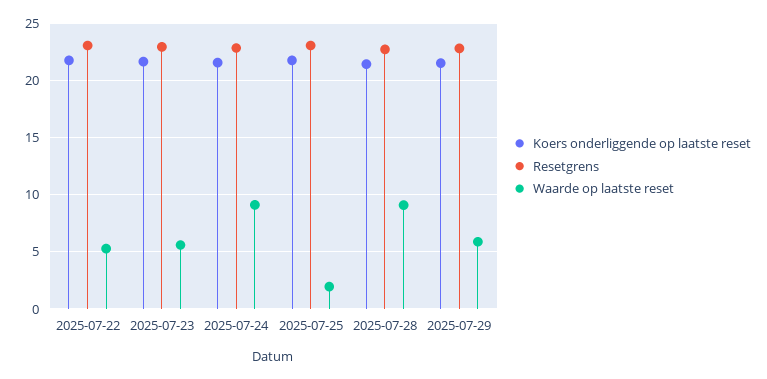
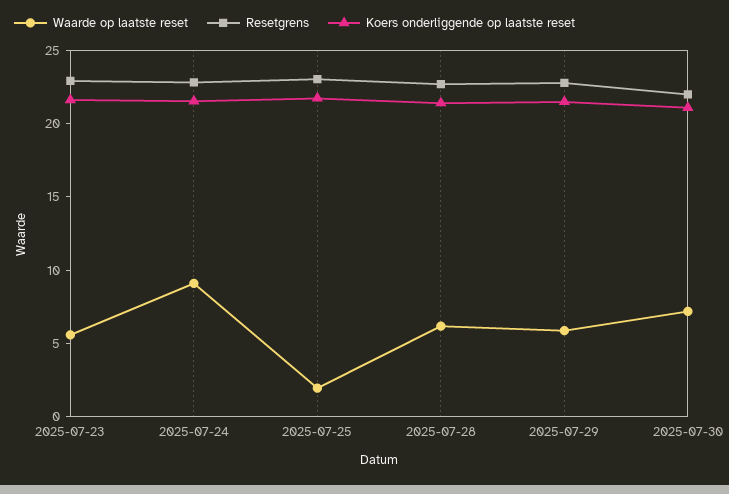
Koers onderliggende op laatste reset, 2025-07-22: 22 -> none
Resetgrens, 2025-07-22: 23 -> none
Waarde op laatste reset, 2025-07-22: 5 -> none
Waarde op laatste reset, 2025-07-28: 9 -> 6
Waarde op laatste reset, 2025-07-30: none -> 7
Resetgrens, 2025-07-30: none -> 22
Koers onderliggende op laatste reset, 2025-07-30: none -> 21

